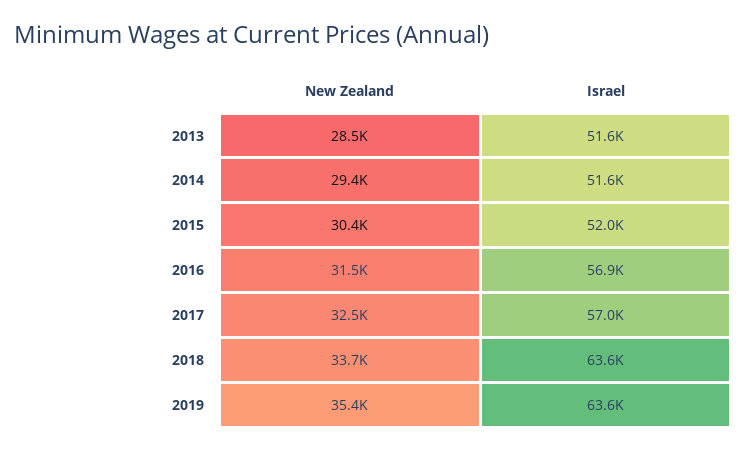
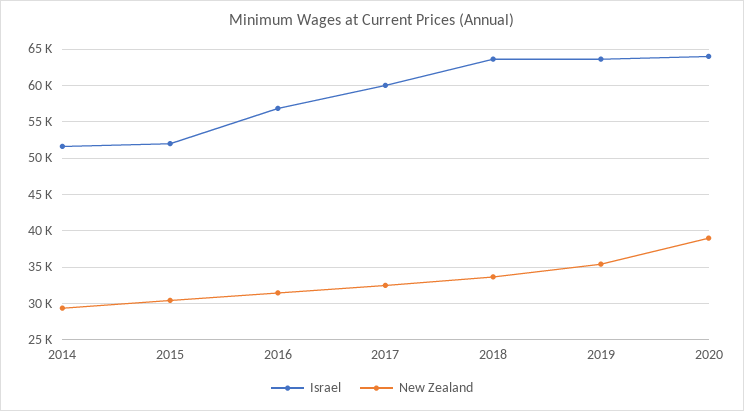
New Zealand, 2013: 28500 -> none
Israel, 2013: 51600 -> none
Israel, 2017: 57000 -> 60000
Israel, 2020: none -> 64000
New Zealand, 2020: none -> 39000

